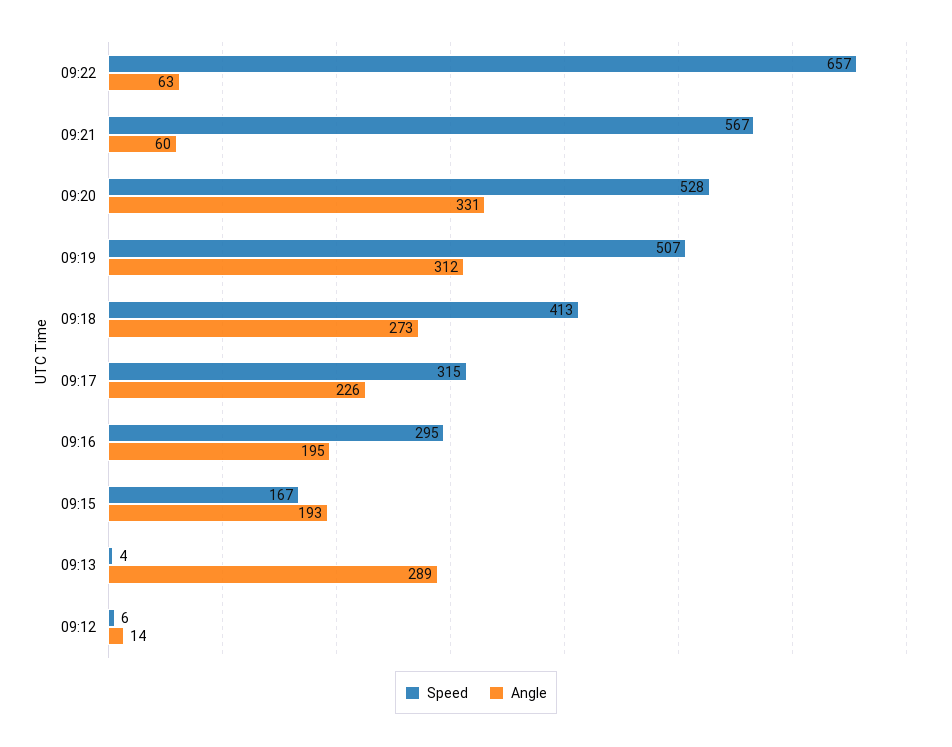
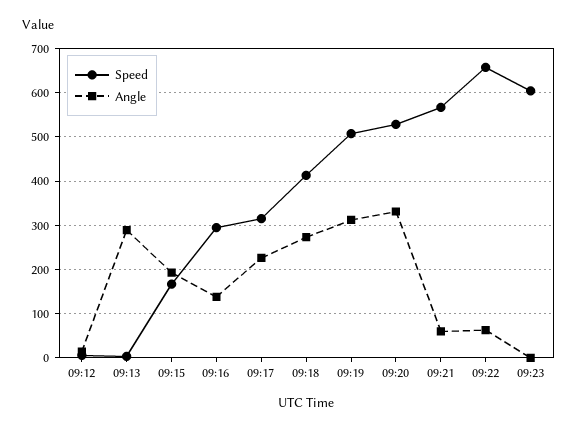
Angle, 09:16: 195 -> 140
Speed, 09:23: none -> 600
Angle, 09:23: none -> 0

